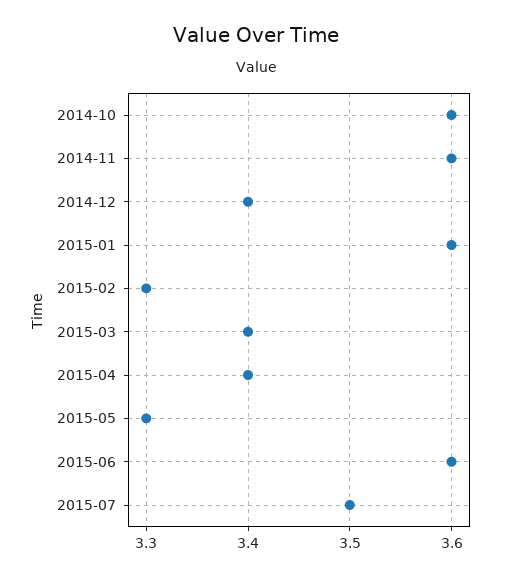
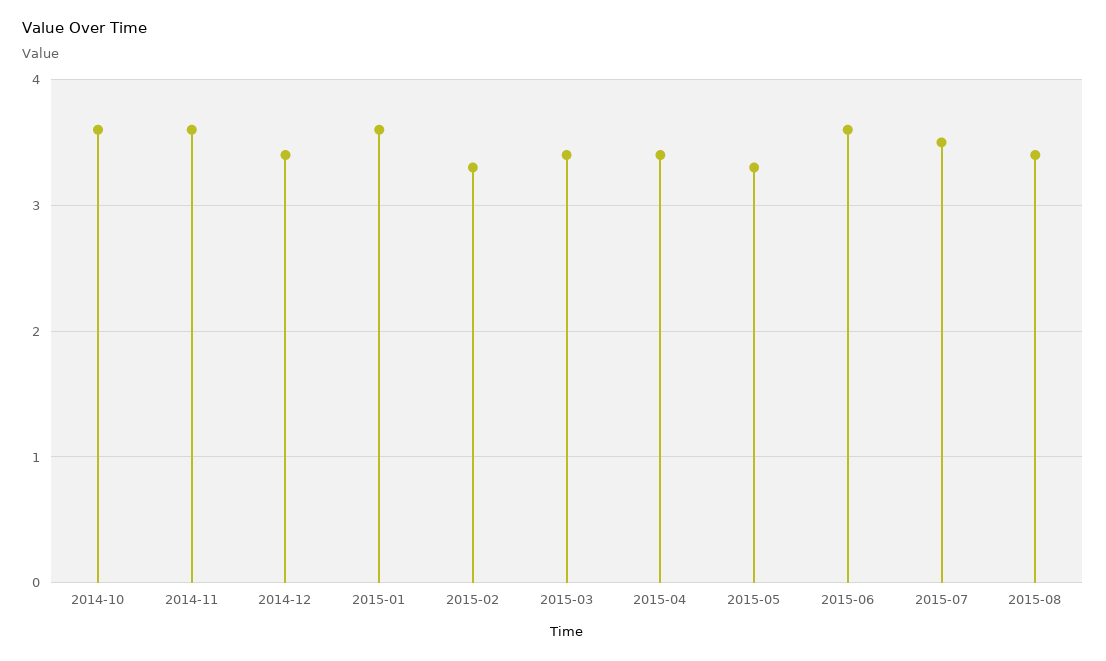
2015-08: none -> 3.4

